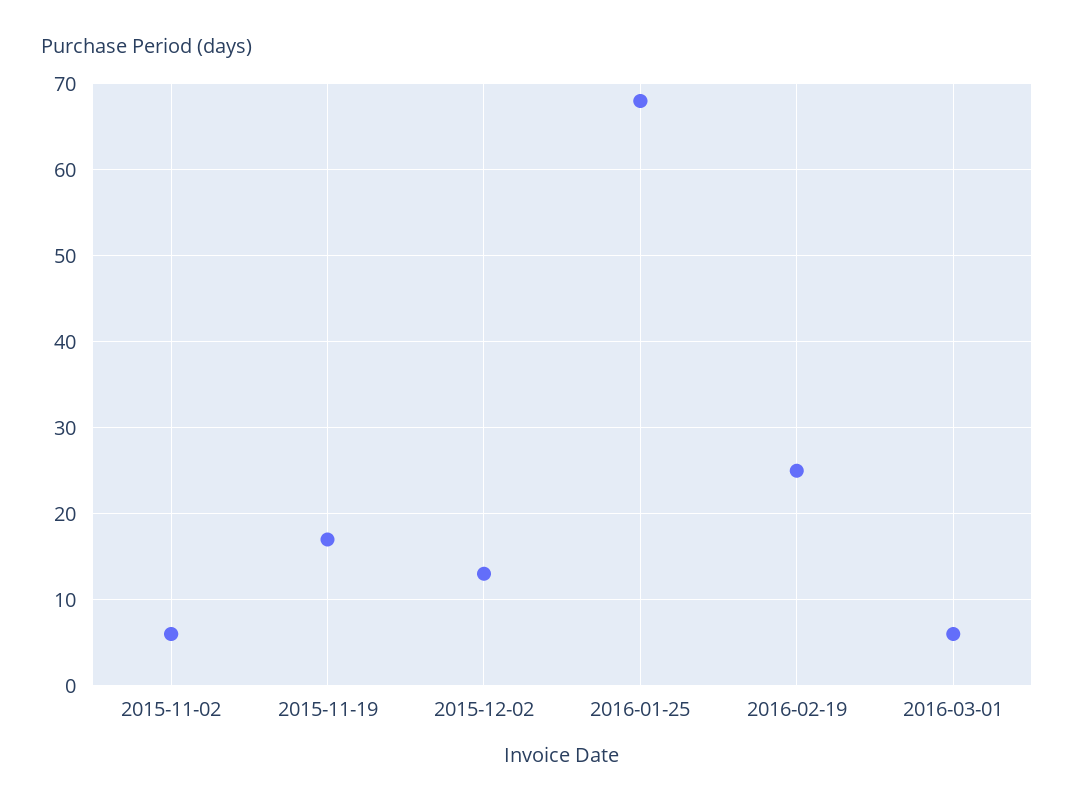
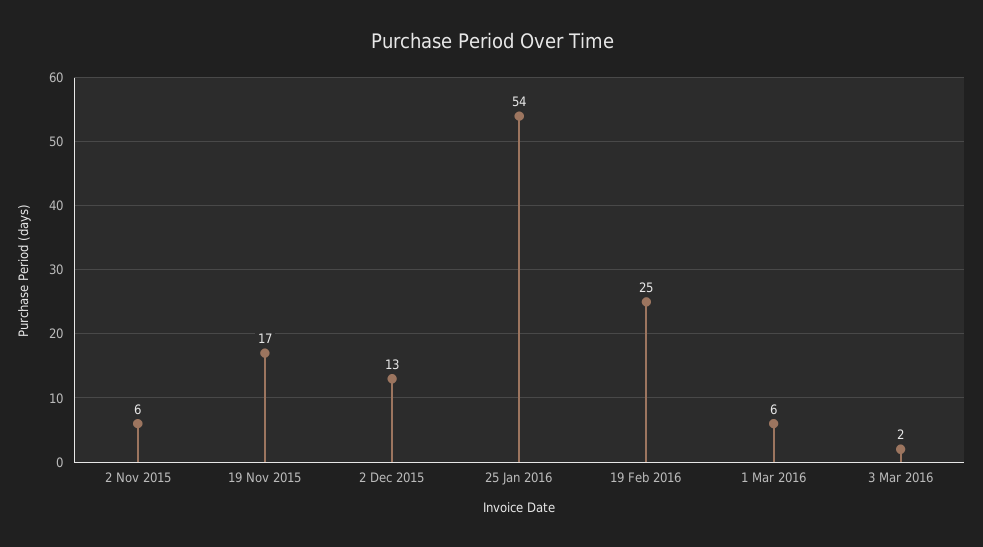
2016-01-25: 68 -> 54
3 Mar 2016: none -> 2

